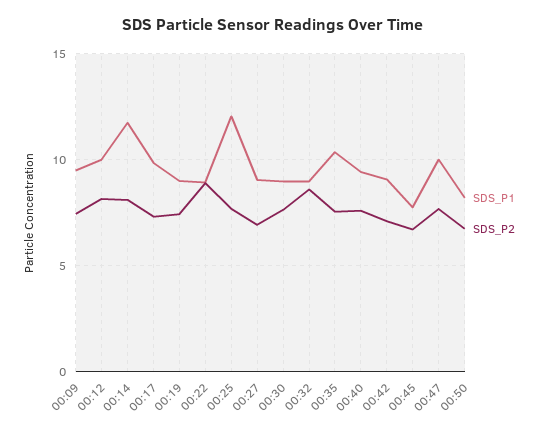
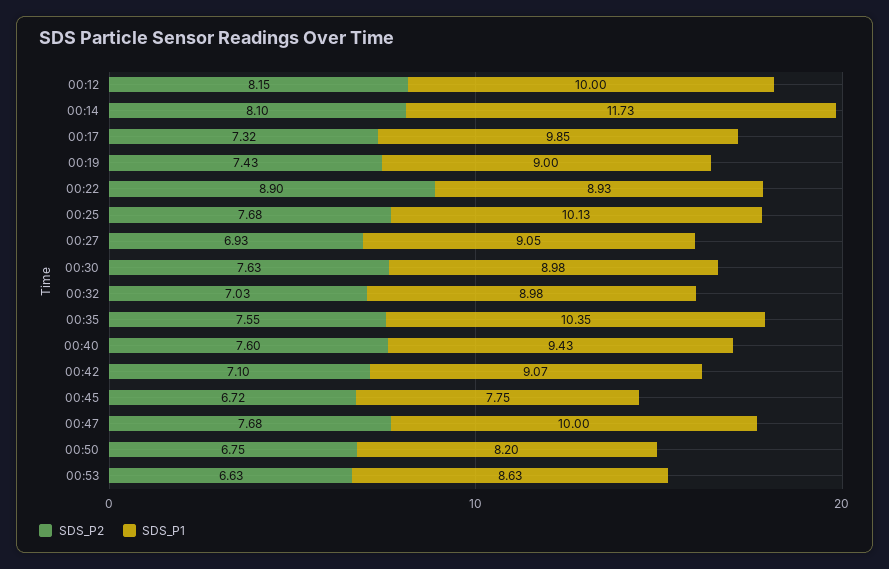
SDS_P1, 00:09: 9.5 -> none
SDS_P2, 00:09: 7.5 -> none
SDS_P1, 00:25: 12 -> 10.13
SDS_P2, 00:32: 8.5 -> 7.03
SDS_P2, 00:53: none -> 6.63
SDS_P1, 00:53: none -> 8.63

